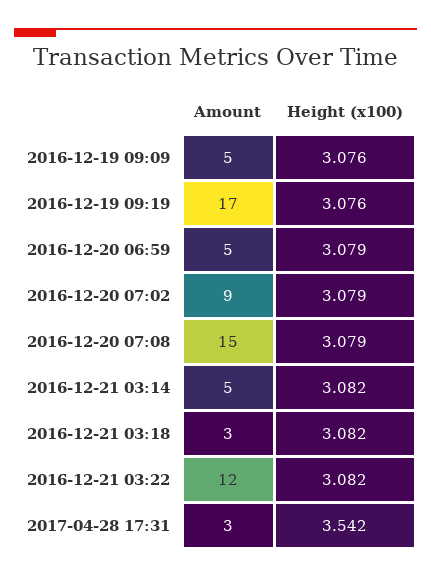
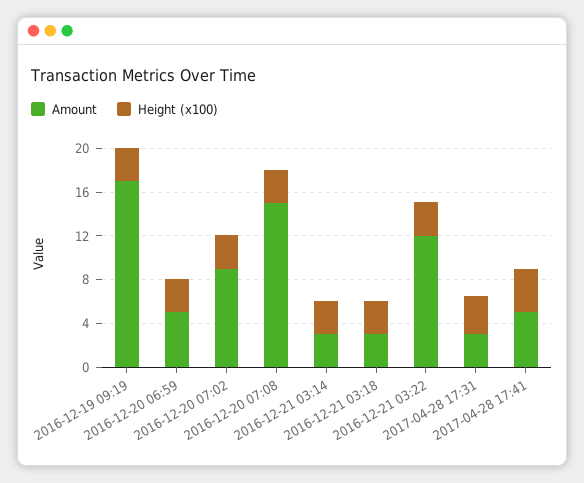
Amount, 2016-12-19 09:09: 5 -> none
Height (x100), 2016-12-19 09:09: 3.076 -> none
Amount, 2016-12-21 03:14: 5 -> 3
Amount, 2017-04-28 17:41: none -> 5
Height (x100), 2017-04-28 17:41: none -> 4

